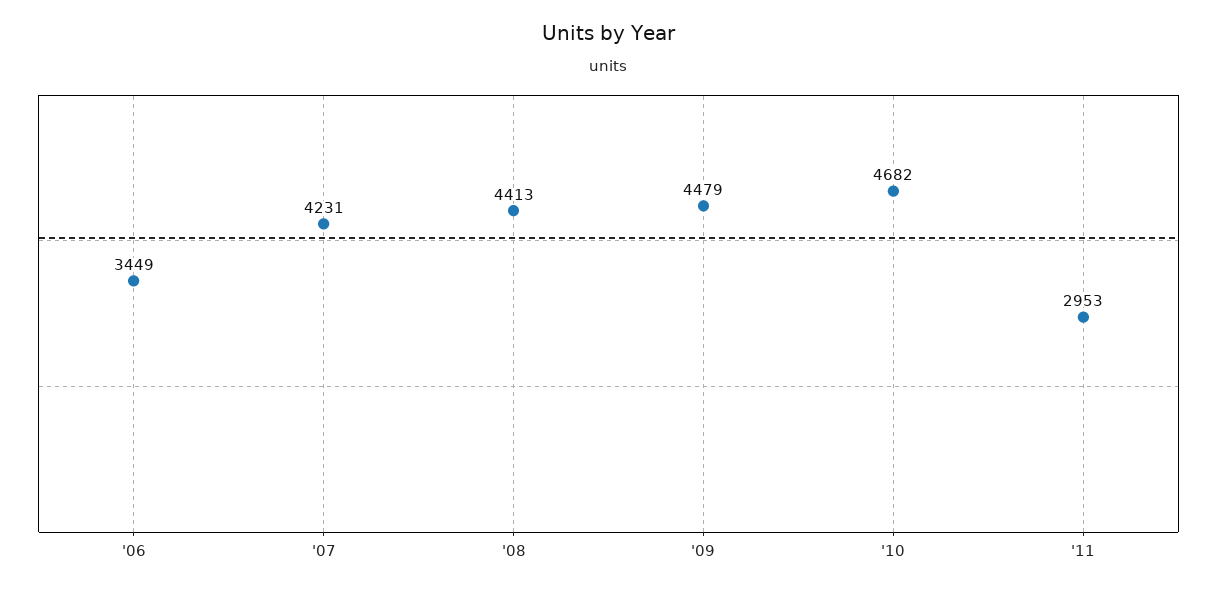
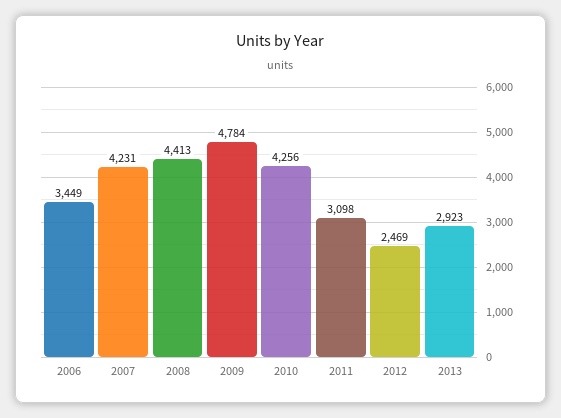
'09: 4479 -> 4784
'10: 4682 -> 4256
'11: 2953 -> 3098
2012: none -> 2469
2013: none -> 2923

